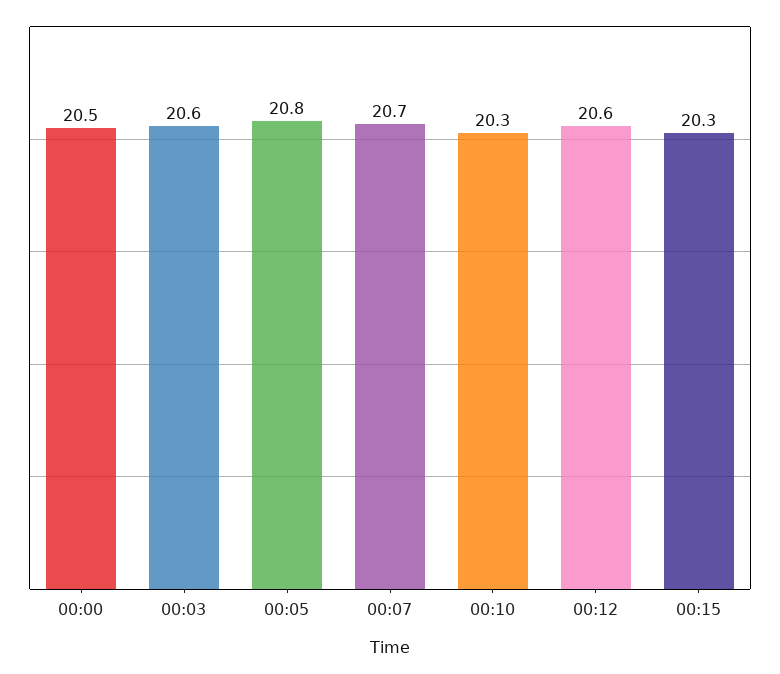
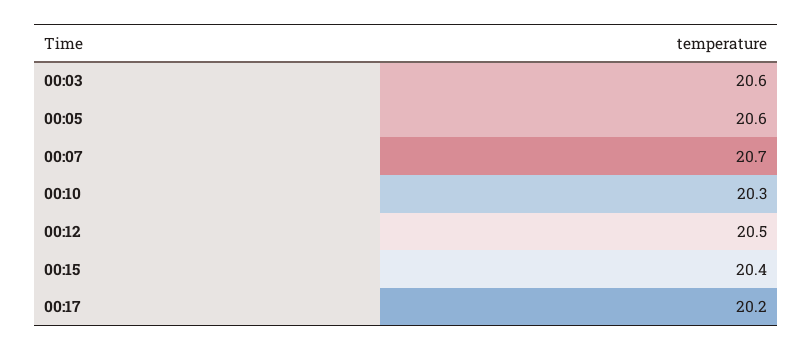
00:00: 20.5 -> none
00:05: 20.8 -> 20.6
00:12: 20.6 -> 20.5
00:15: 20.3 -> 20.4
00:17: none -> 20.2

